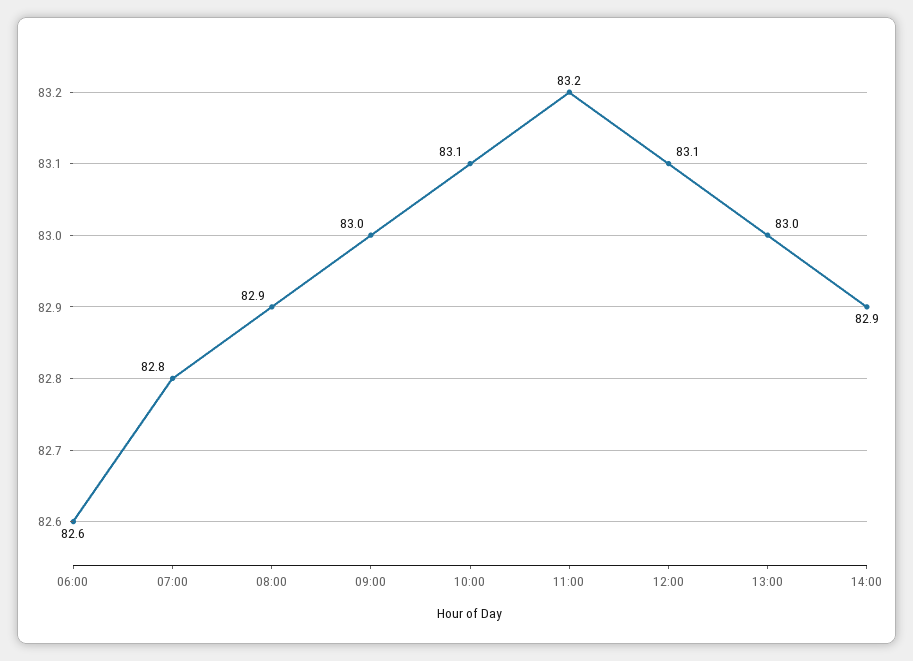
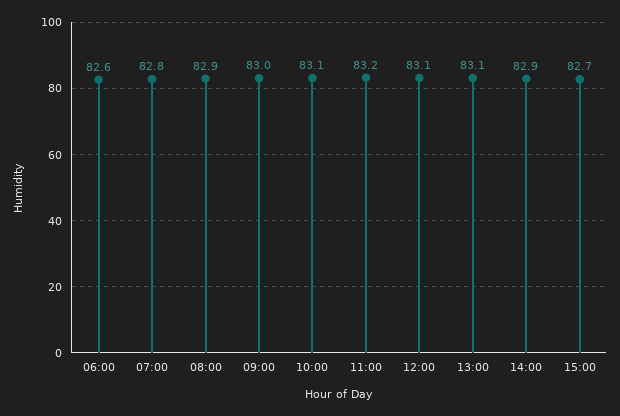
13:00: 83 -> 83.1
15:00: none -> 82.7

